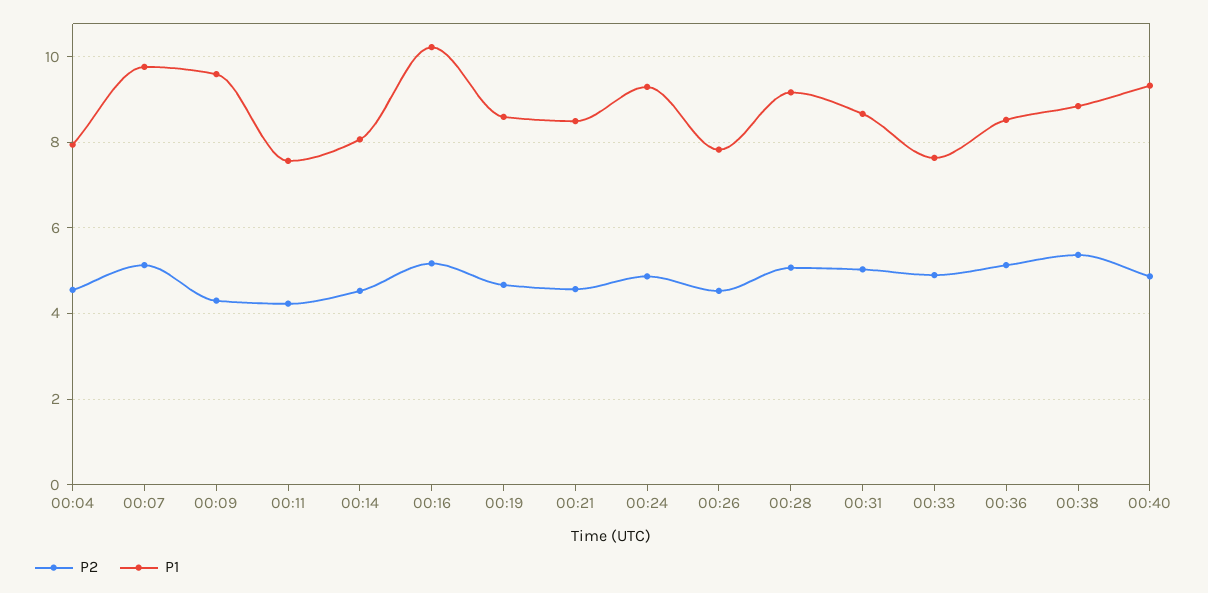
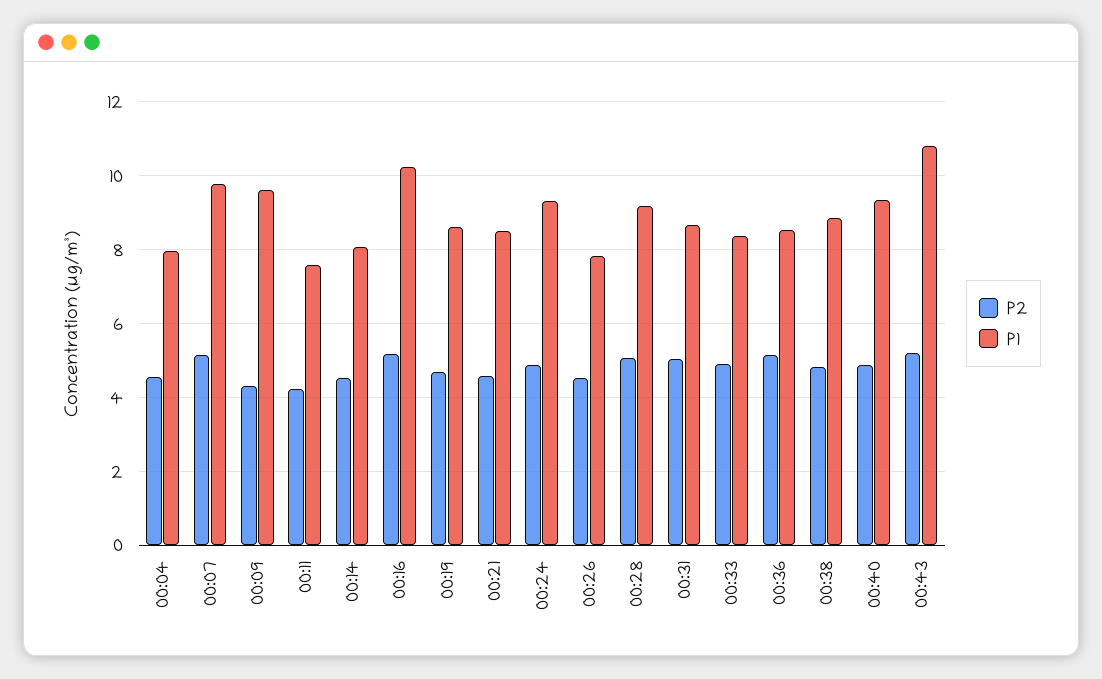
P1, 00:33: 7.6 -> 8.4
P2, 00:38: 5.4 -> 4.8
P2, 00:43: none -> 5.2
P1, 00:43: none -> 10.8

